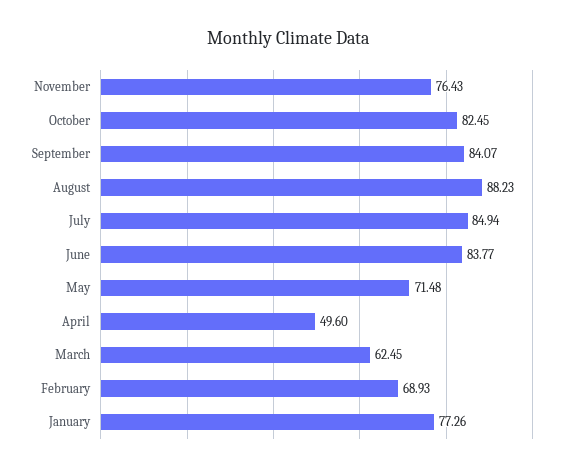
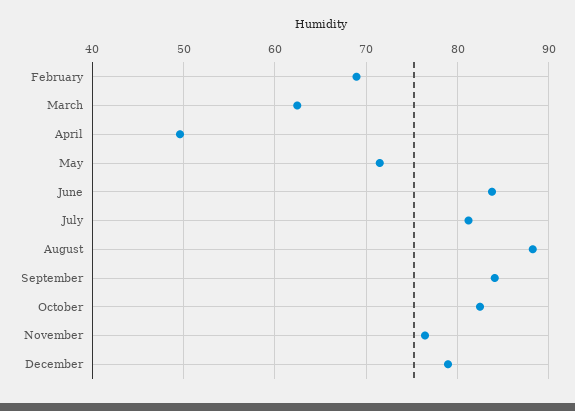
July: 84.94 -> 81
January: 77.26 -> none
December: none -> 79

